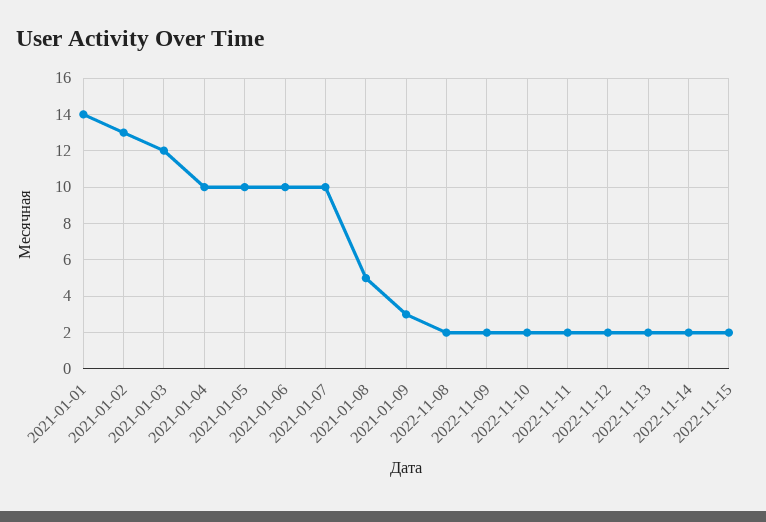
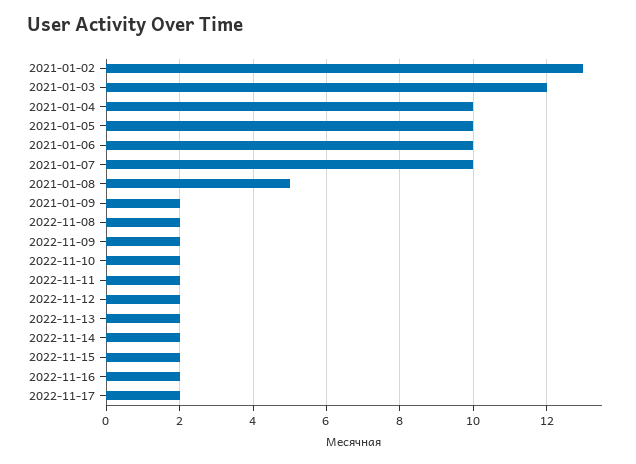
2021-01-01: 14 -> none
2021-01-09: 3 -> 2
2022-11-16: none -> 2
2022-11-17: none -> 2

